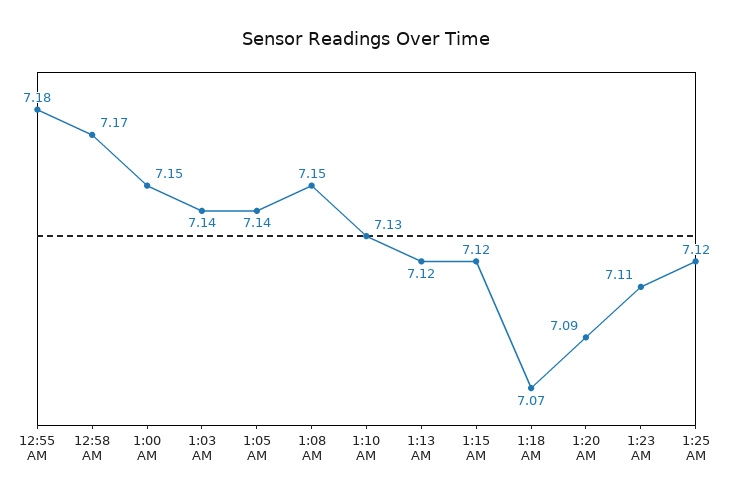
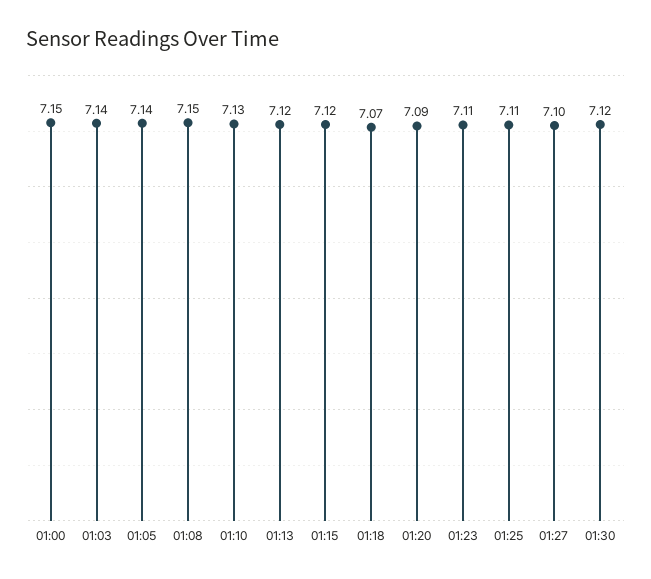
12:55 AM: 7.18 -> none
12:58 AM: 7.17 -> none
1:25 AM: 7.12 -> 7.11
01:27: none -> 7.1
01:30: none -> 7.12

